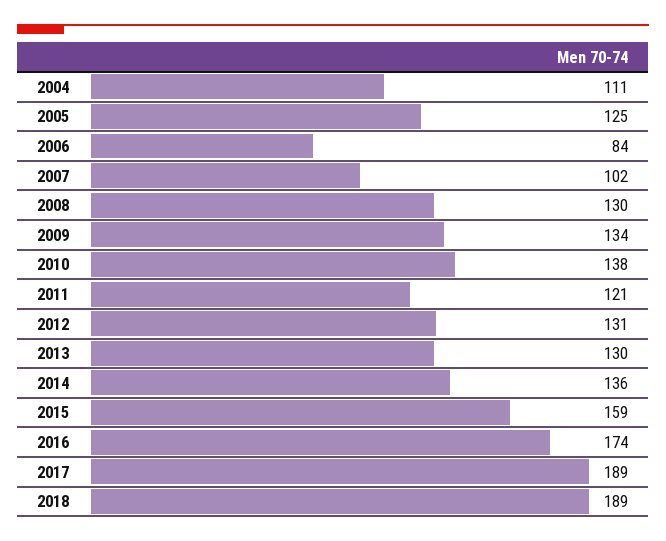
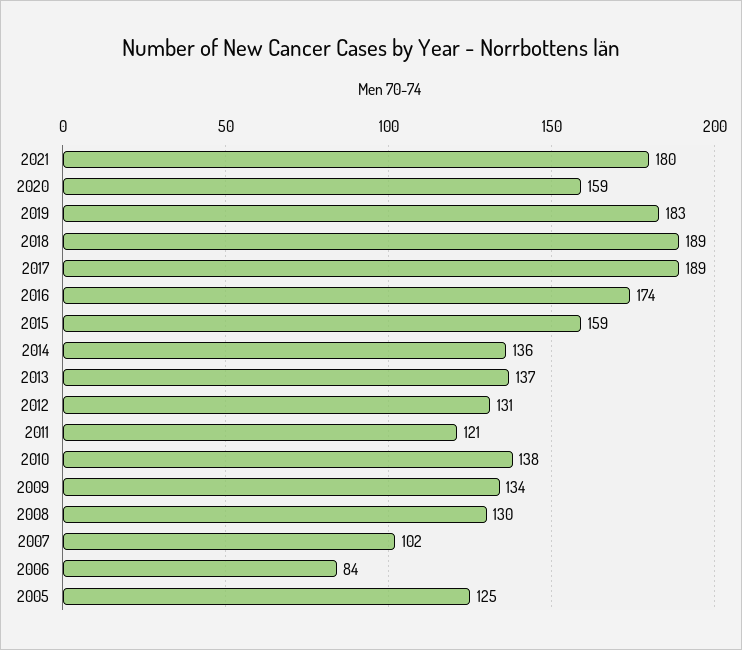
2004: 111 -> none
2013: 130 -> 137
2021: none -> 180
2020: none -> 159
2019: none -> 183

